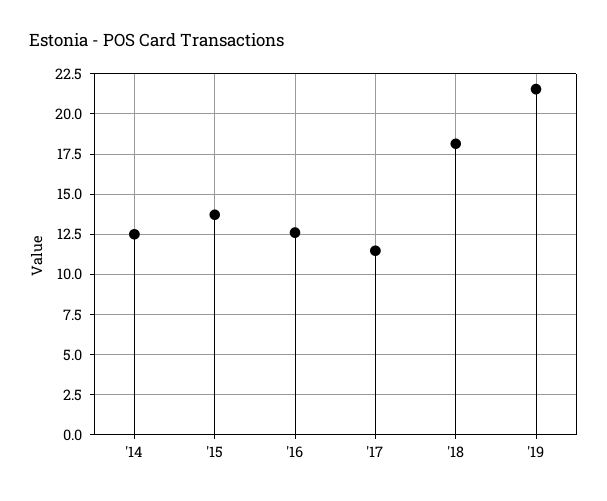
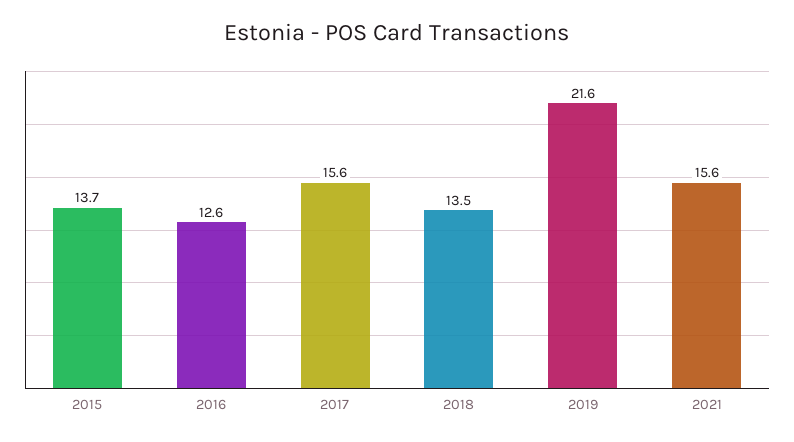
'14: 12.5 -> none
'17: 11.5 -> 15.6
'18: 18 -> 13.5
2021: none -> 15.6

